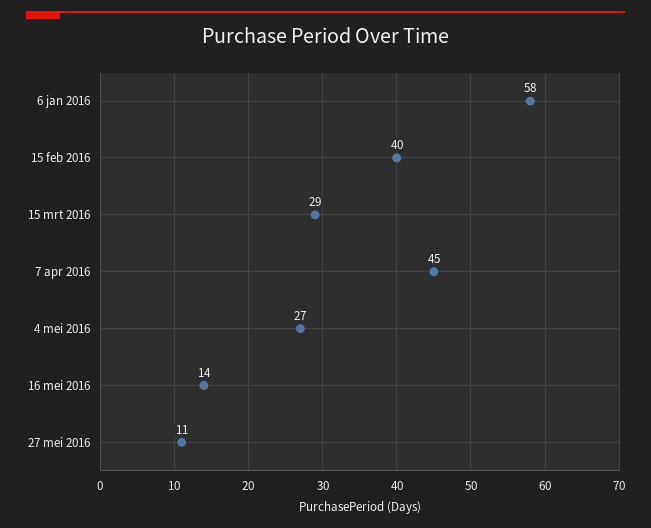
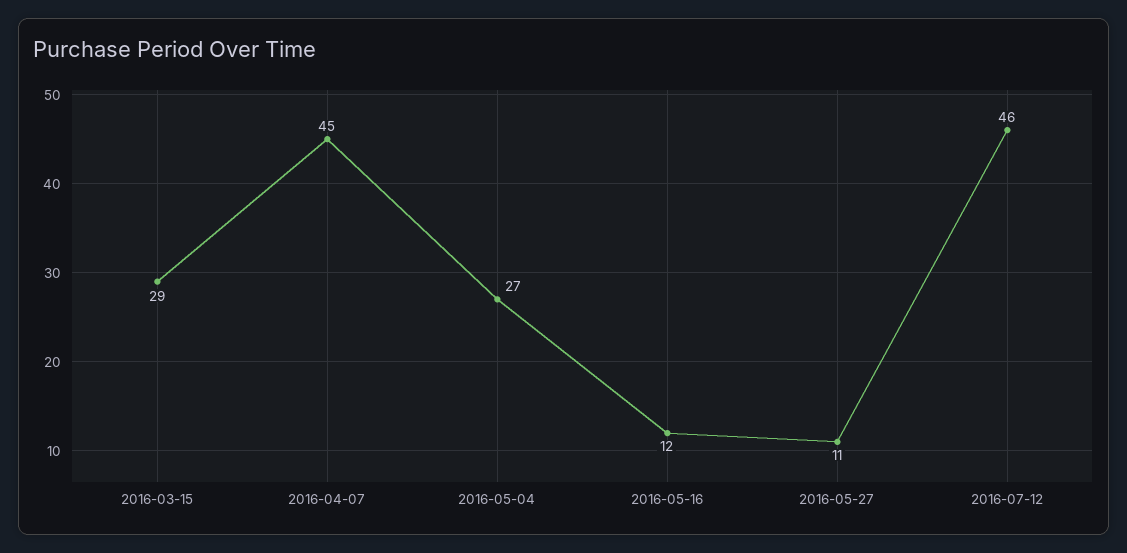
6 jan 2016: 58 -> none
15 feb 2016: 40 -> none
16 mei 2016: 14 -> 12
2016-07-12: none -> 46

